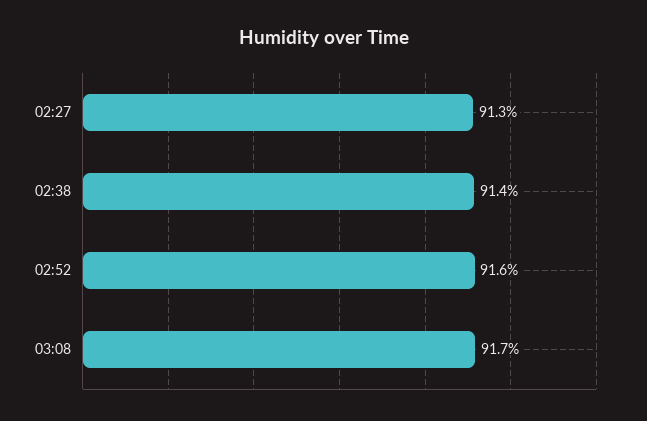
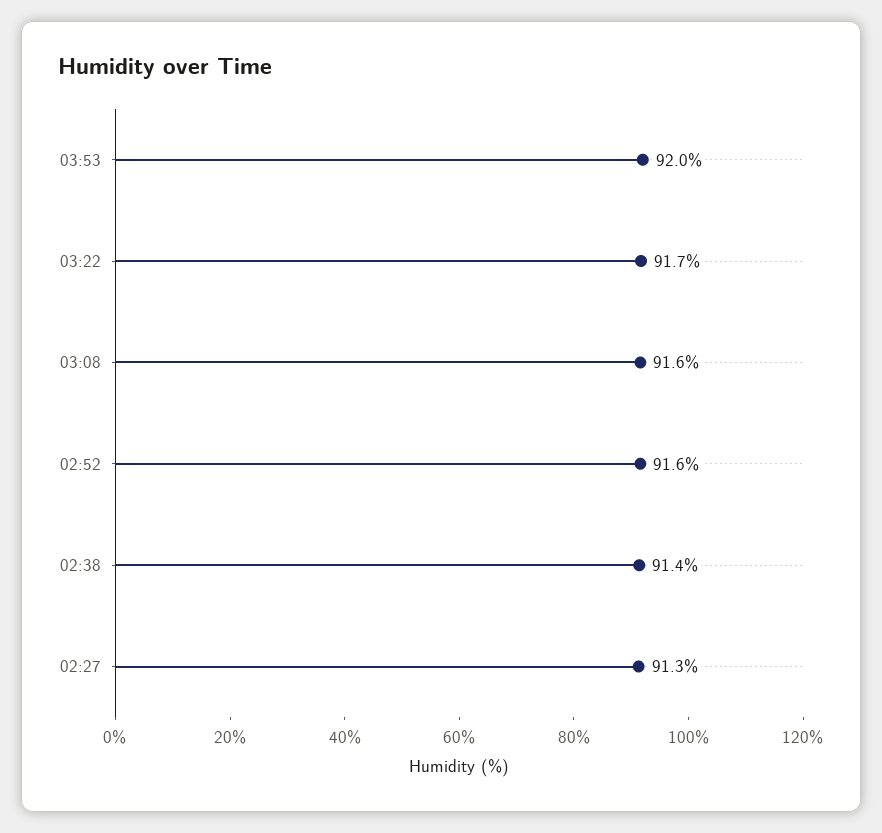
03:08: 91.7 -> 91.6
03:53: none -> 92
03:22: none -> 91.7

